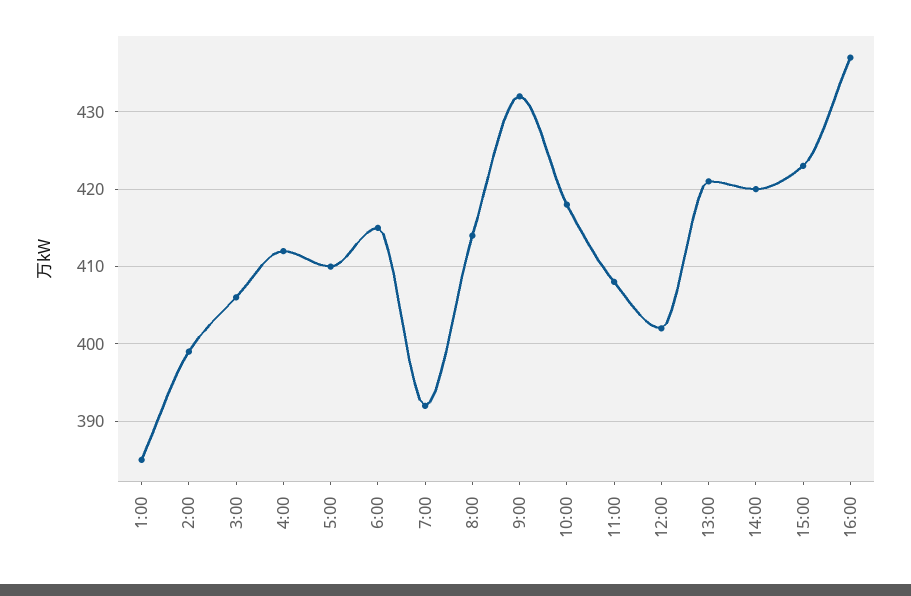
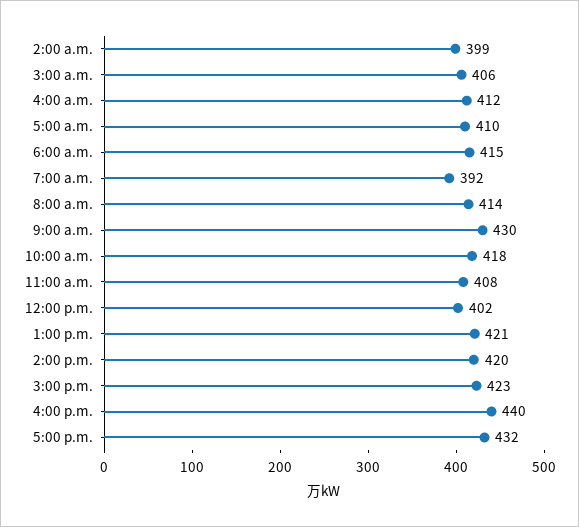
1:00: 385 -> none
9:00: 432 -> 430
16:00: 437 -> 440
5:00 p.m.: none -> 432

